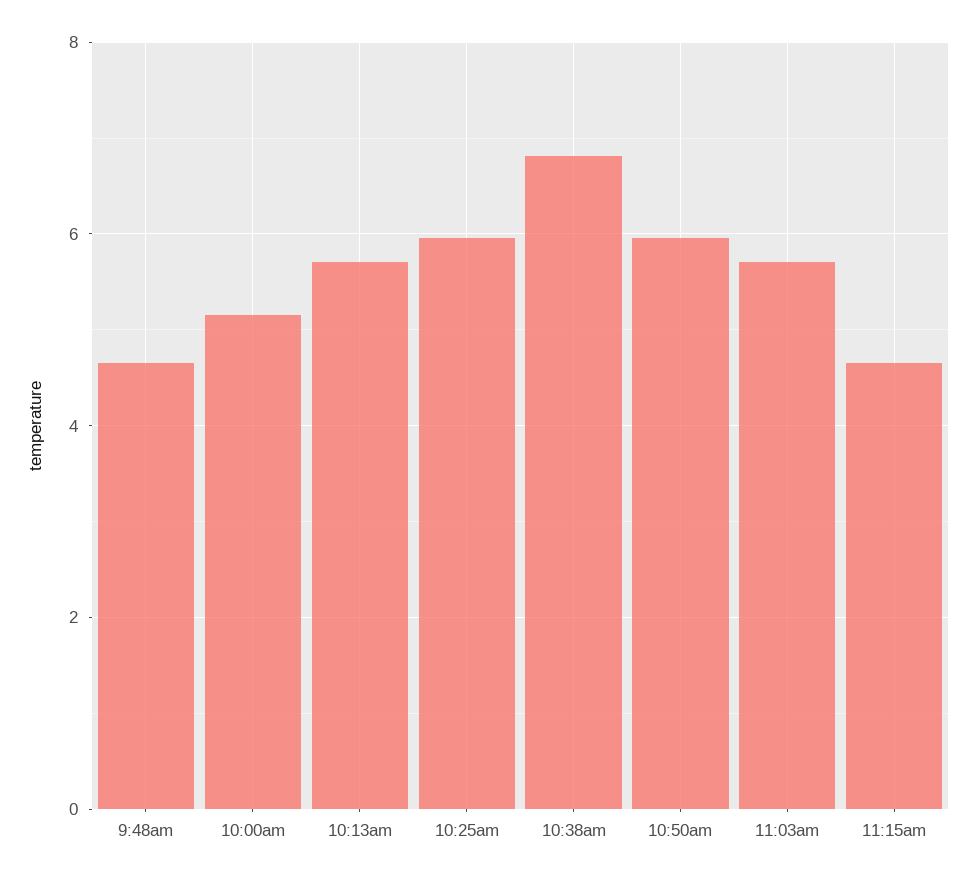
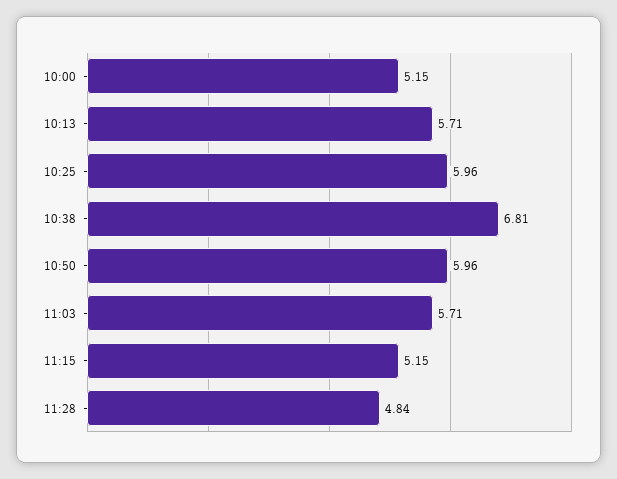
9:48am: 4.6 -> none
11:15am: 4.6 -> 5.15
11:28: none -> 4.84

